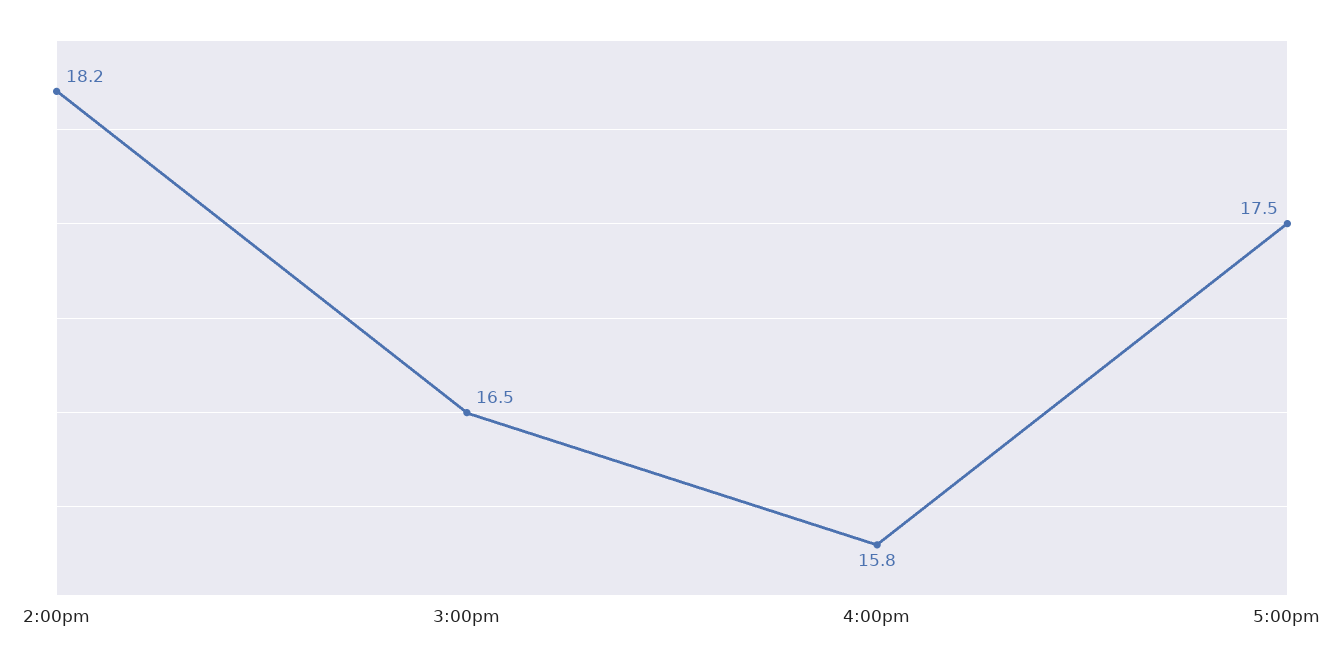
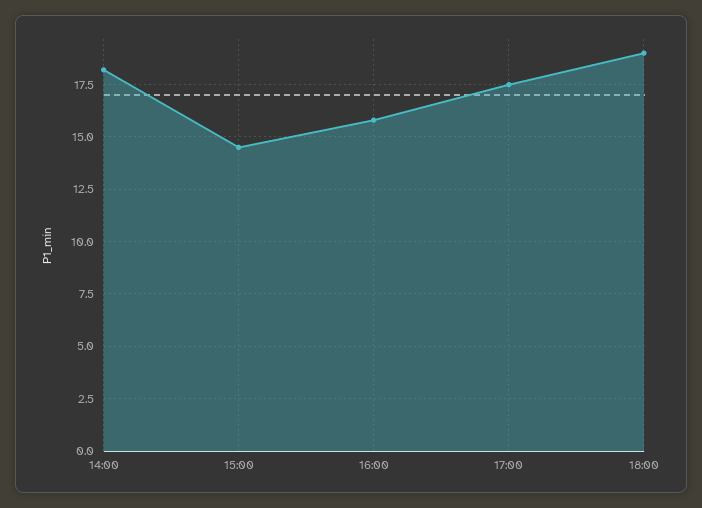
3:00pm: 16.5 -> 14.5
18:00: none -> 19

